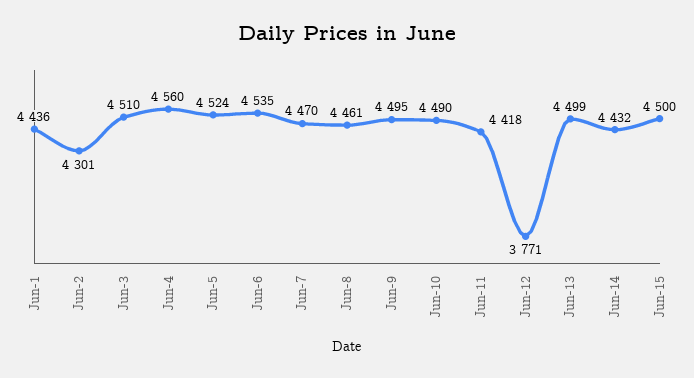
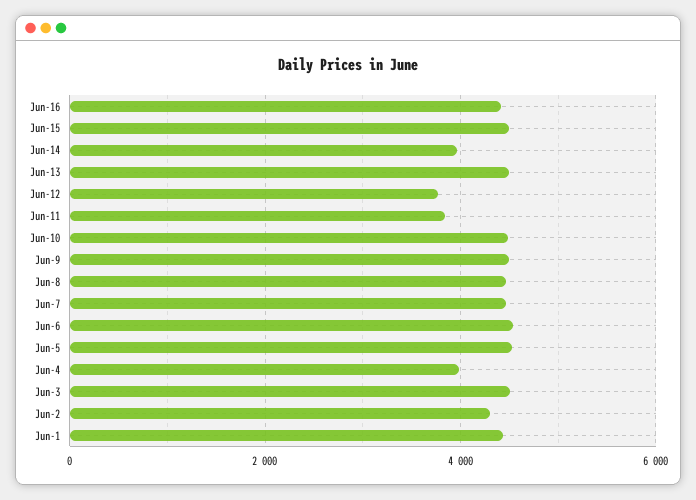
Jun-4: 4560 -> 4000
Jun-11: 4418 -> 3800
Jun-14: 4432 -> 4000
Jun-16: none -> 4400

